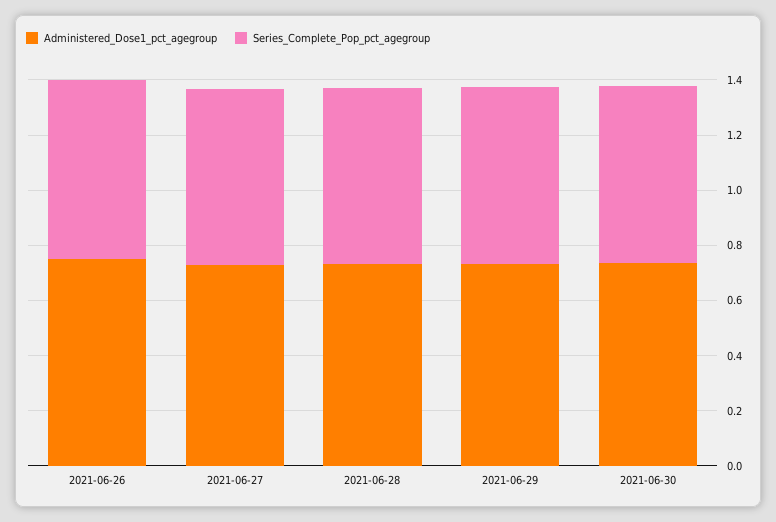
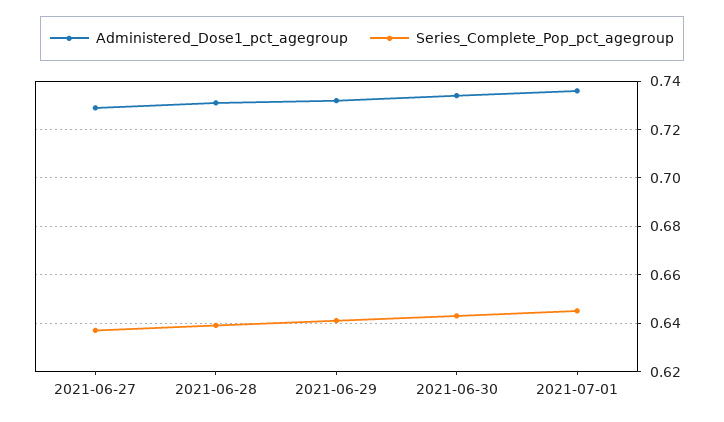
Administered_Dose1_pct_agegroup, 2021-06-26: 0.75 -> none
Series_Complete_Pop_pct_agegroup, 2021-06-26: 0.65 -> none
Administered_Dose1_pct_agegroup, 2021-07-01: none -> 0.735
Series_Complete_Pop_pct_agegroup, 2021-07-01: none -> 0.645

